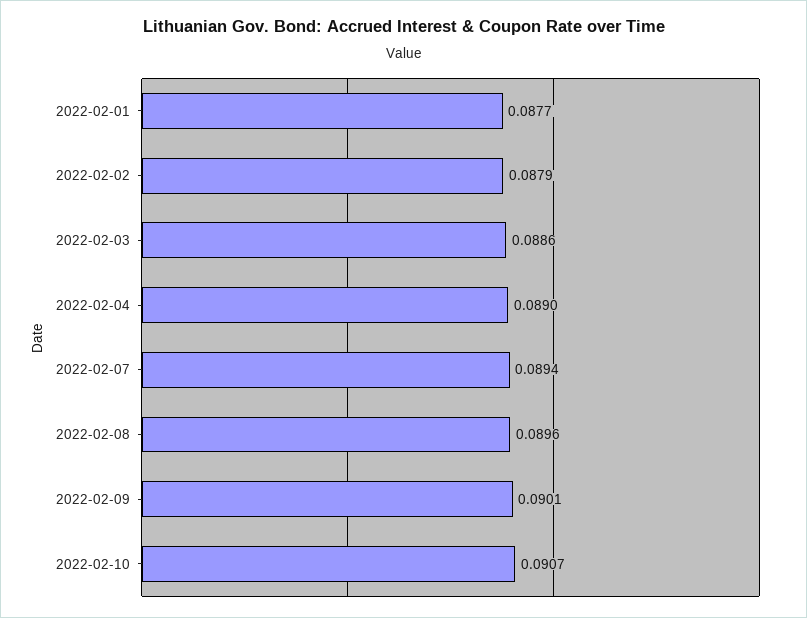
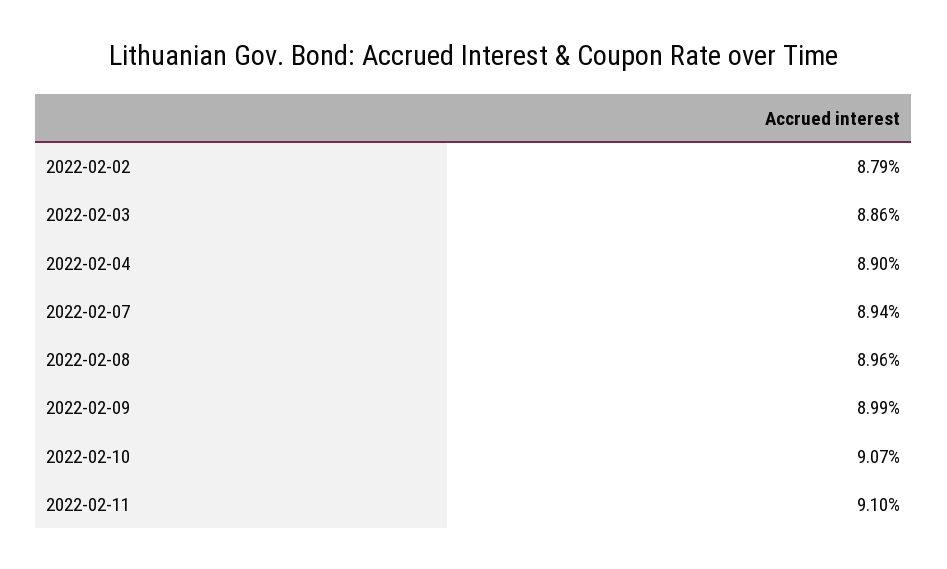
2022-02-01: 0.0877 -> none
2022-02-09: 0.0901 -> 0.0899
2022-02-11: none -> 0.091

